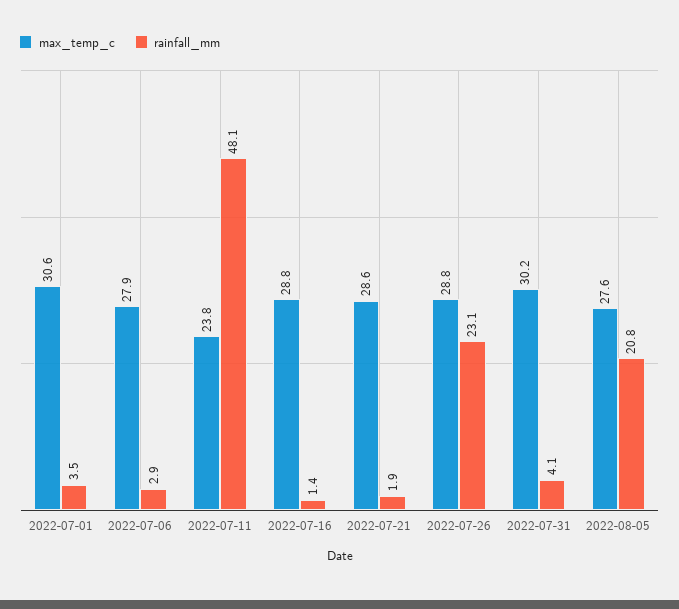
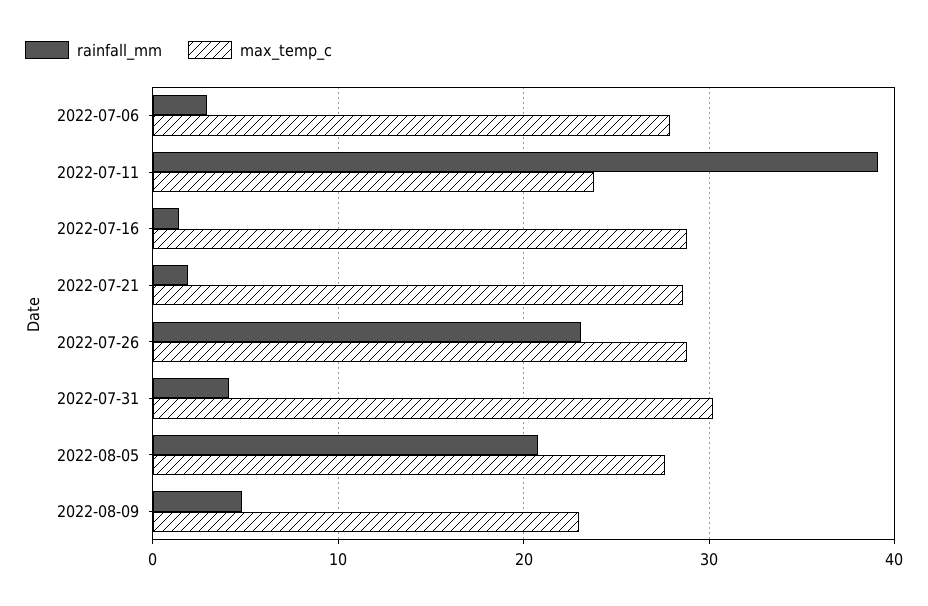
max_temp_c, 2022-07-01: 30.6 -> none
rainfall_mm, 2022-07-01: 3.5 -> none
rainfall_mm, 2022-07-11: 48.1 -> 39
rainfall_mm, 2022-08-09: none -> 5
max_temp_c, 2022-08-09: none -> 23

